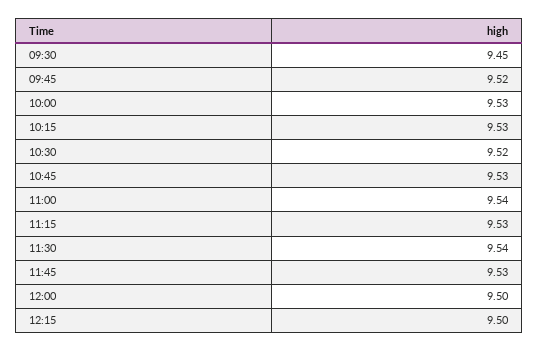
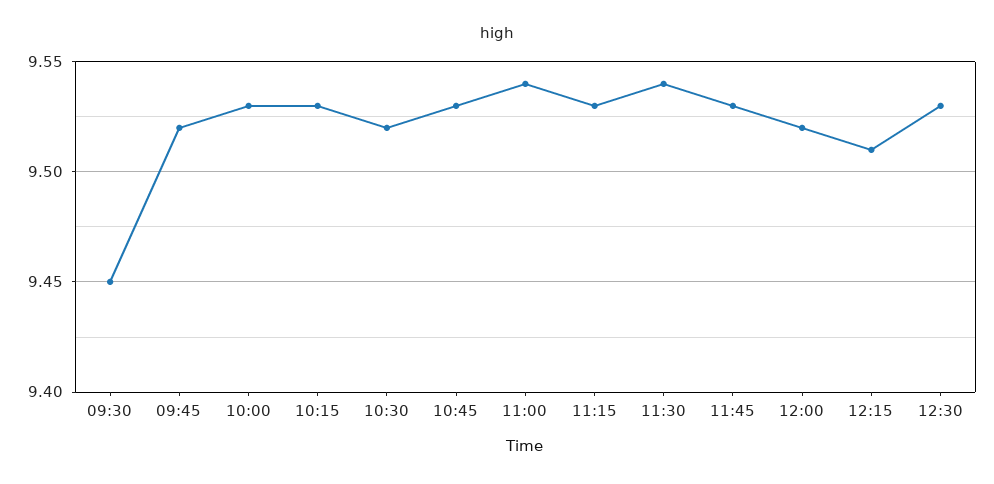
12:00: 9.5 -> 9.52
12:15: 9.5 -> 9.51
12:30: none -> 9.53

